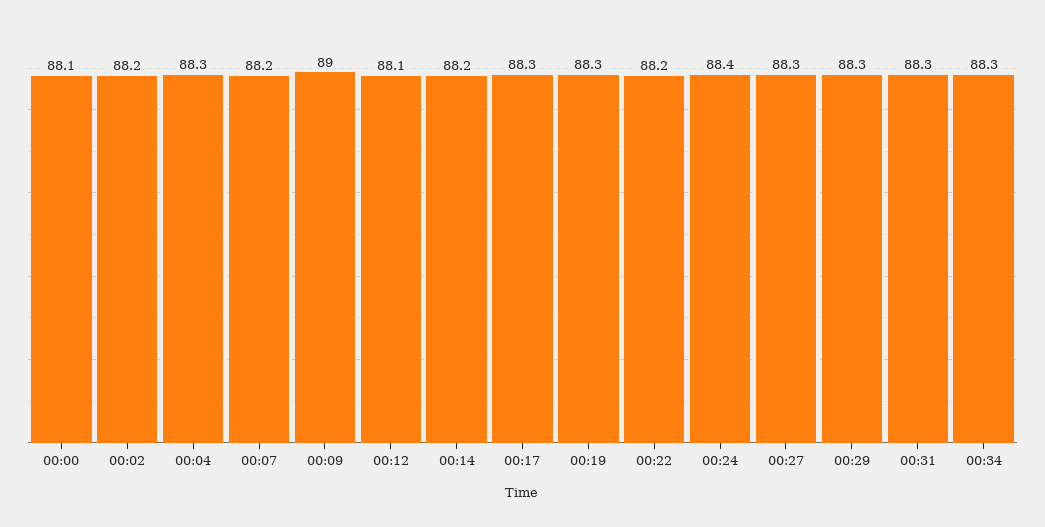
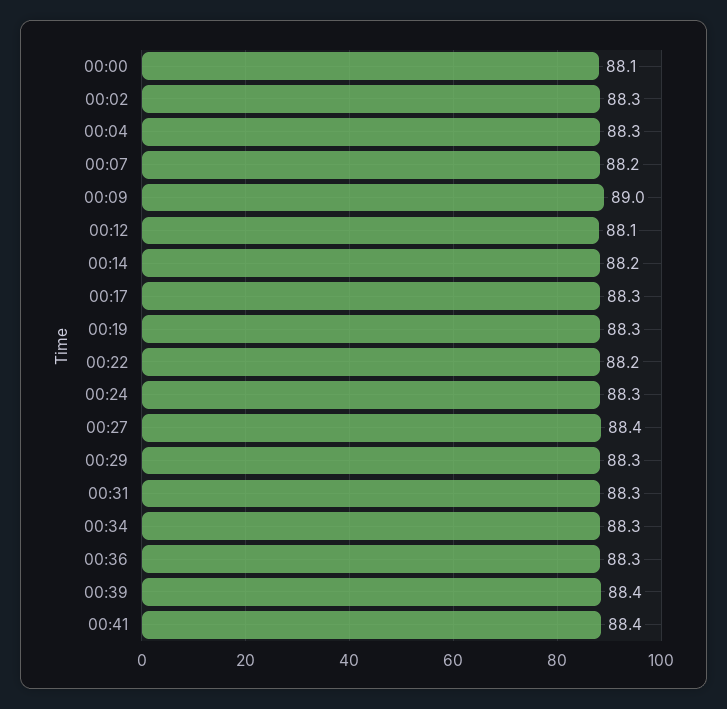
00:02: 88.2 -> 88.3
00:24: 88.4 -> 88.3
00:27: 88.3 -> 88.4
00:36: none -> 88.3
00:39: none -> 88.4
00:41: none -> 88.4

